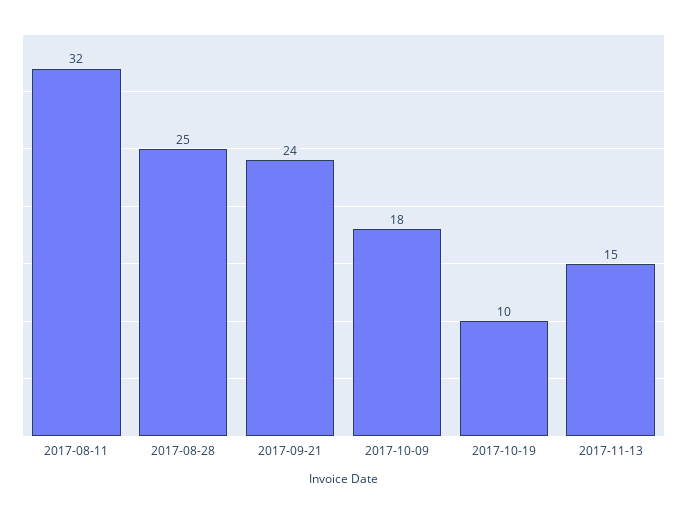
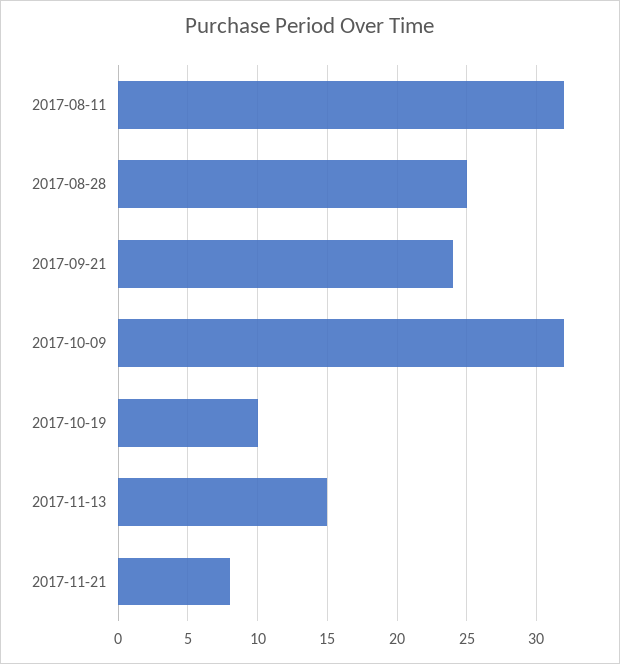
2017-10-09: 18 -> 32
2017-11-21: none -> 8

